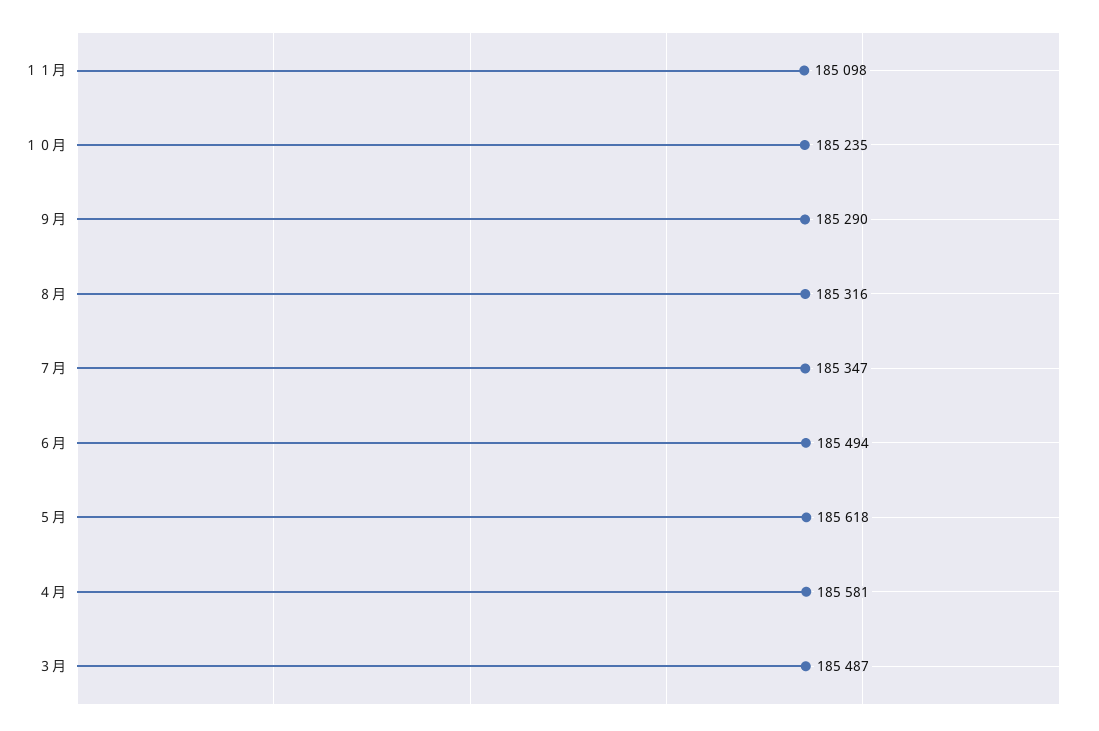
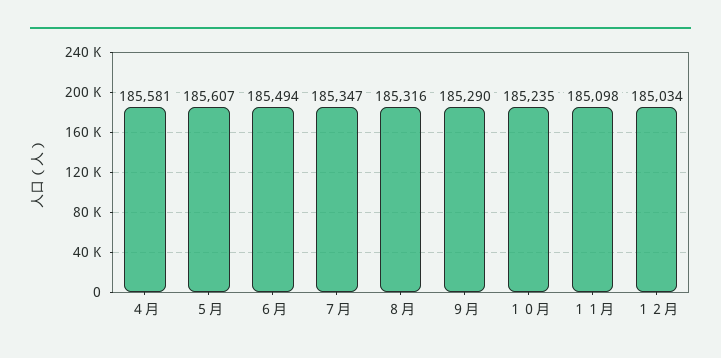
５月: 185618 -> 185607
３月: 185487 -> none
１２月: none -> 185034

